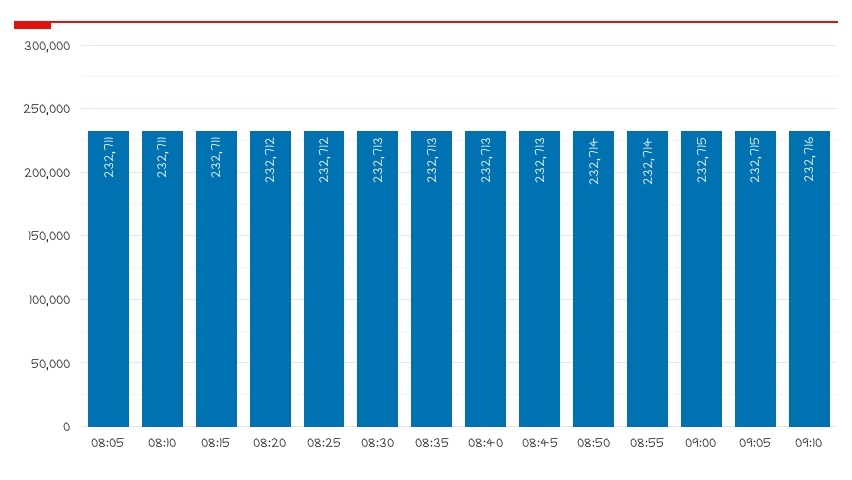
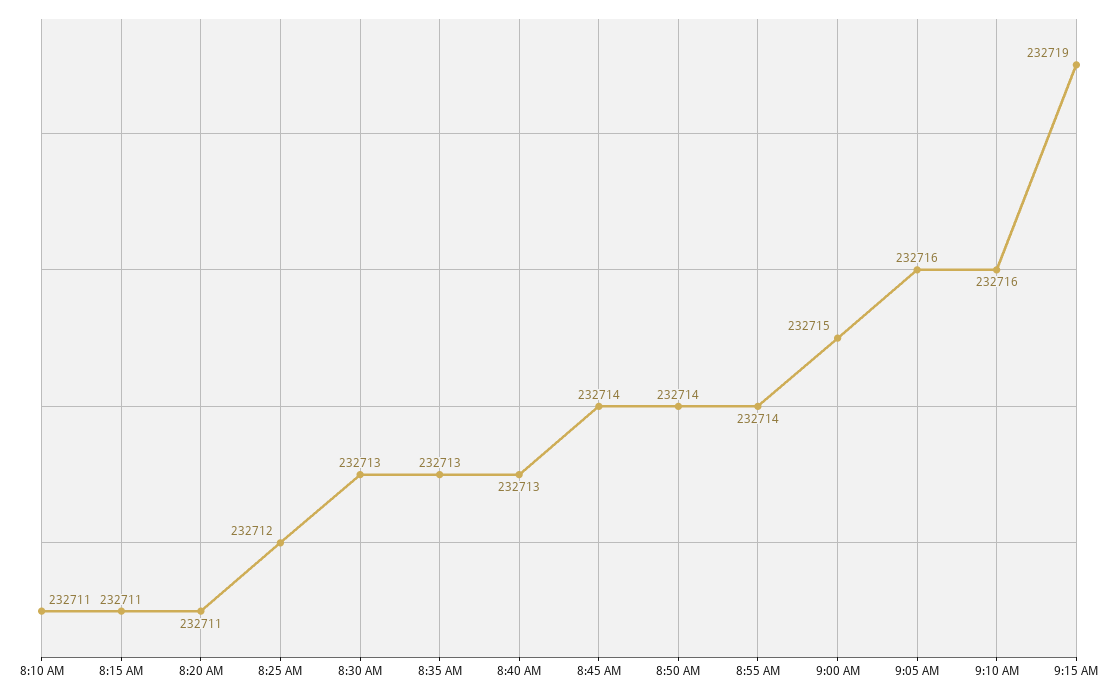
08:05: 232711 -> none
08:20: 232712 -> 232711
08:45: 232713 -> 232714
09:05: 232715 -> 232716
9:15 AM: none -> 232719

